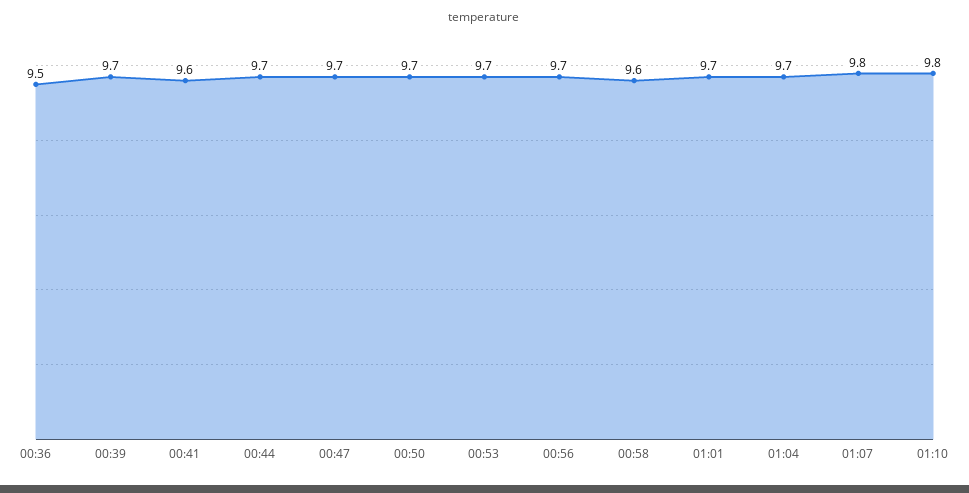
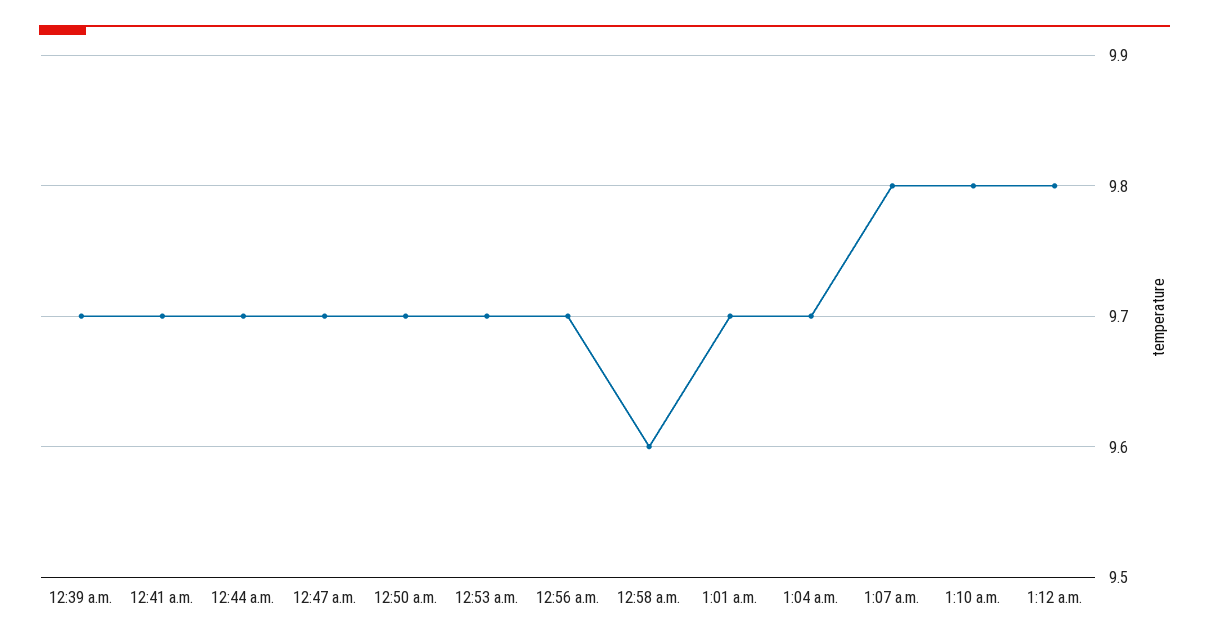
00:36: 9.5 -> none
00:41: 9.6 -> 9.7
1:12 a.m.: none -> 9.8

